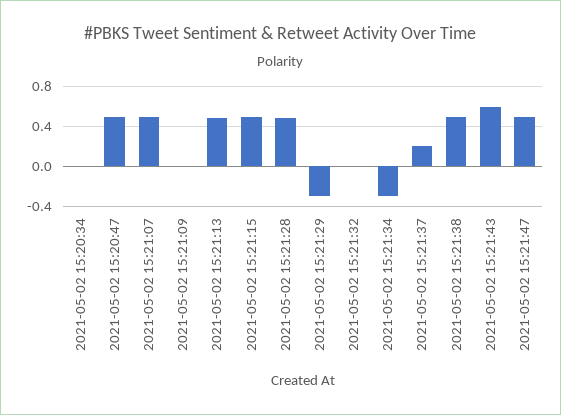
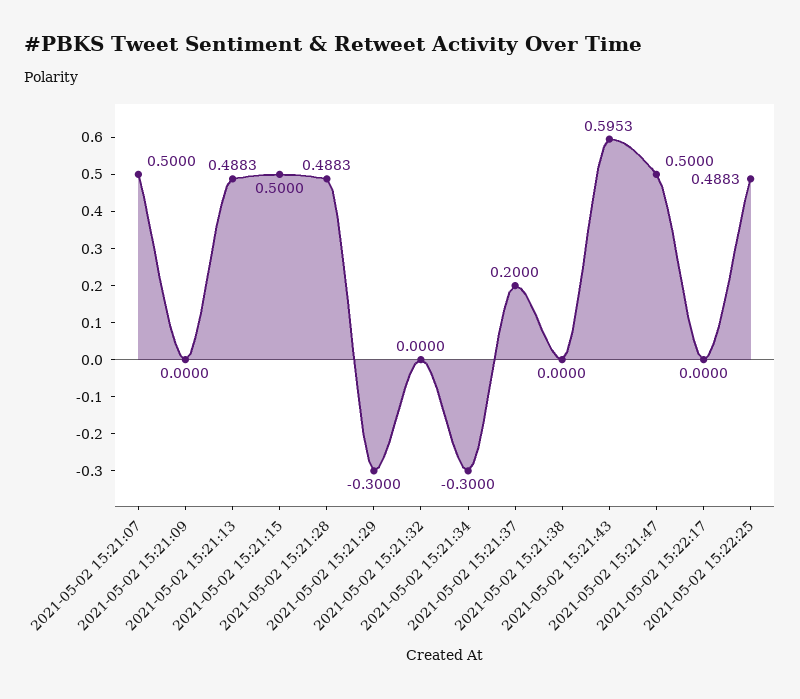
2021-05-02 15:20:34: 0 -> none
2021-05-02 15:20:47: 0.5 -> none
2021-05-02 15:21:38: 0.5 -> 0
2021-05-02 15:22:17: none -> 0
2021-05-02 15:22:25: none -> 0.4883

